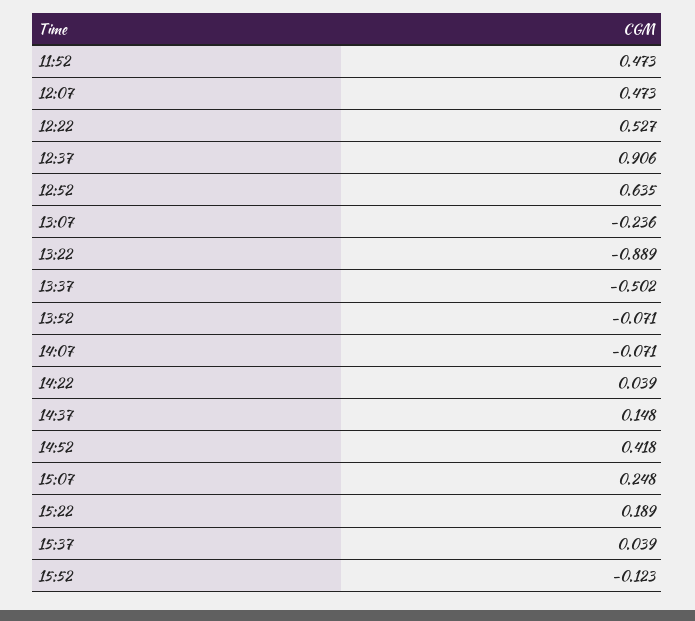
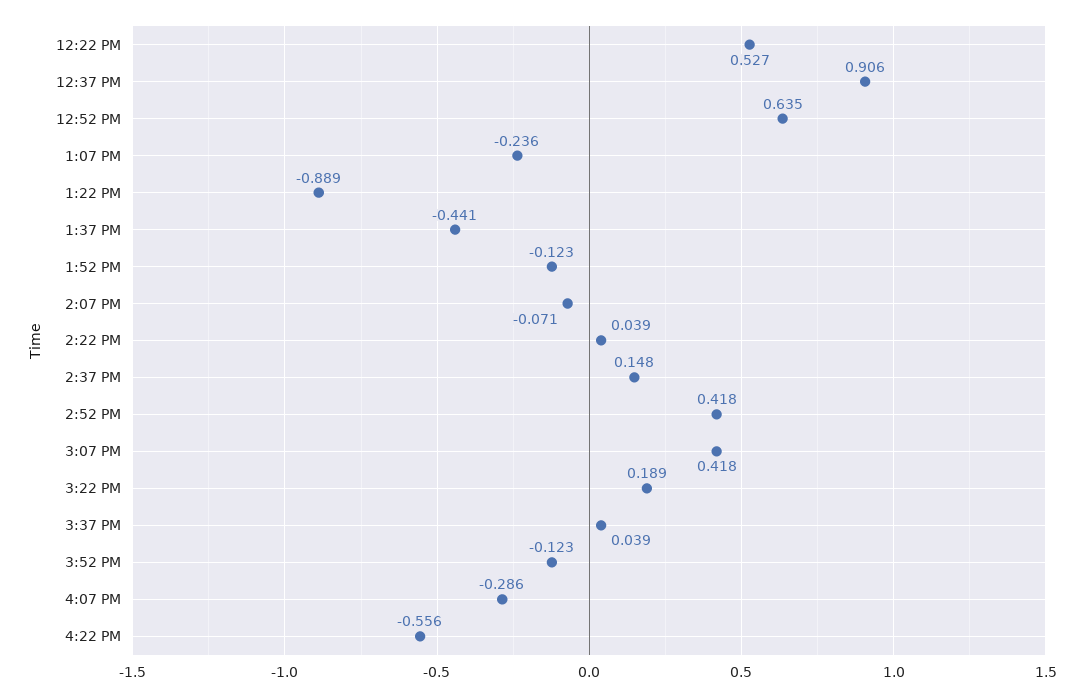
11:52: 0.473 -> none
12:07: 0.473 -> none
13:37: -0.502 -> -0.441
13:52: -0.071 -> -0.123
15:07: 0.248 -> 0.418
4:07 PM: none -> -0.286
4:22 PM: none -> -0.556

